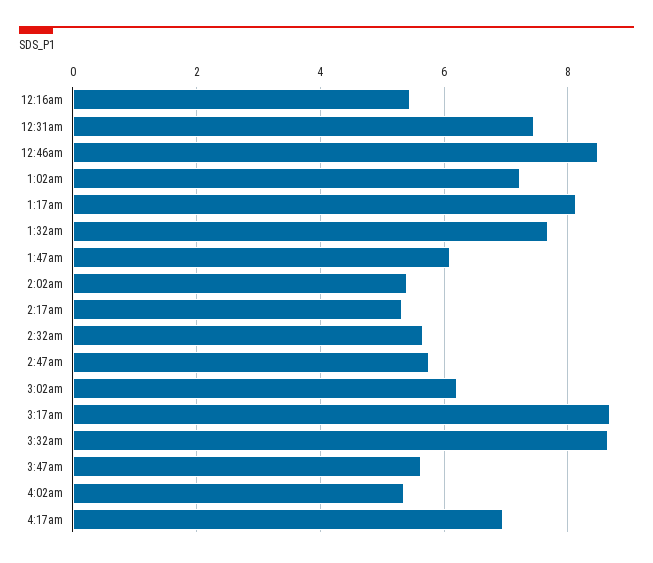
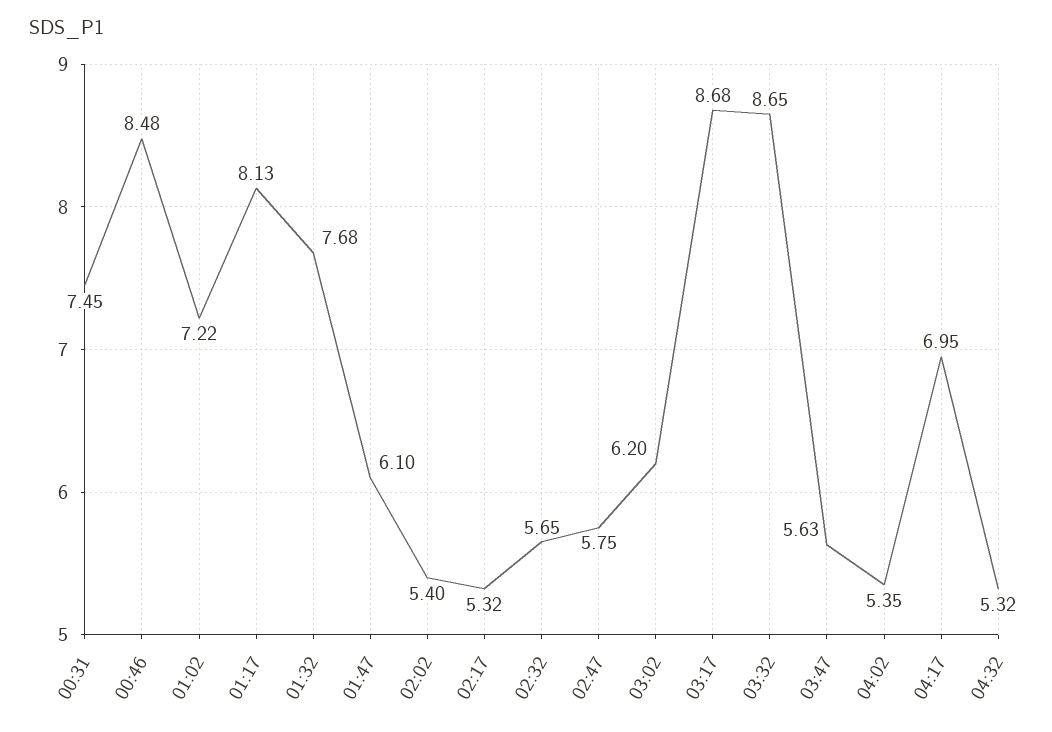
12:16am: 5.4 -> none
04:32: none -> 5.32

